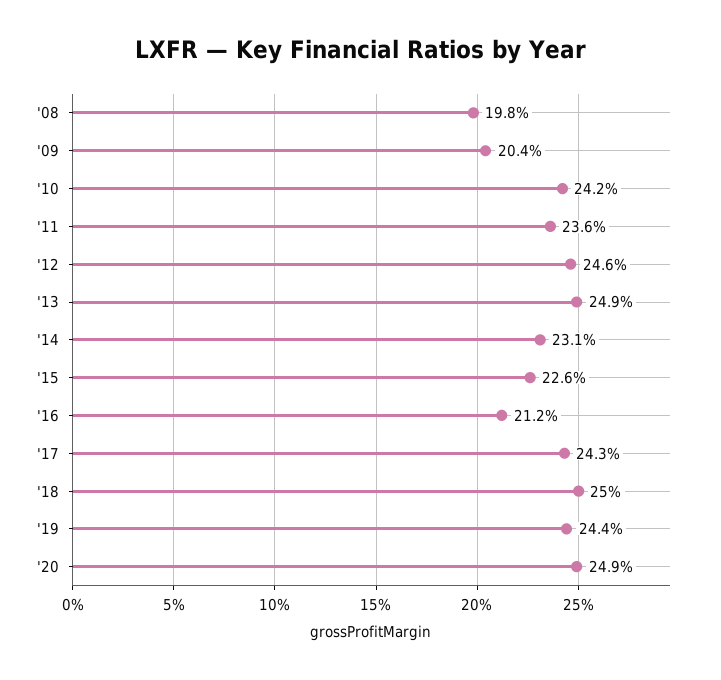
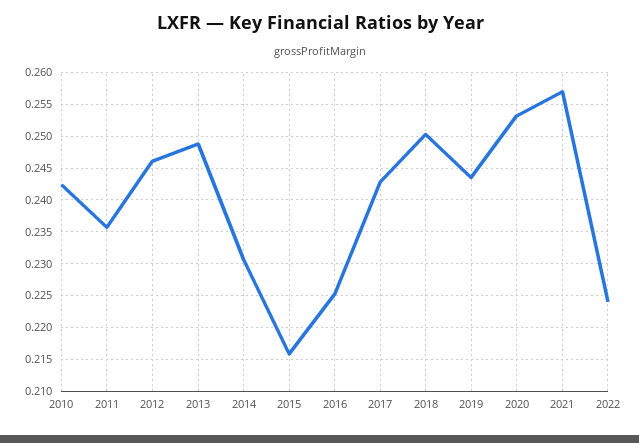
'08: 0.198 -> none
'09: 0.204 -> none
'15: 0.226 -> 0.216
'16: 0.212 -> 0.225
'20: 0.249 -> 0.253
2021: none -> 0.257
2022: none -> 0.224

